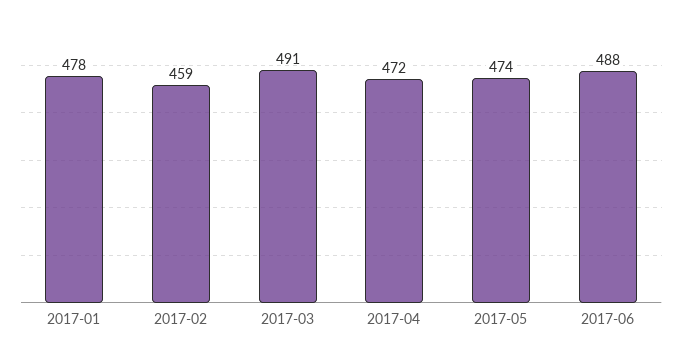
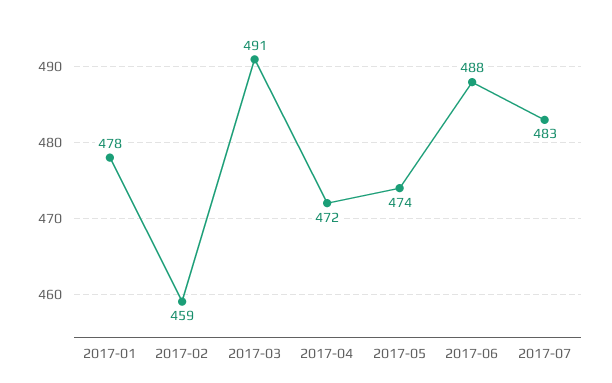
2017-07: none -> 483

